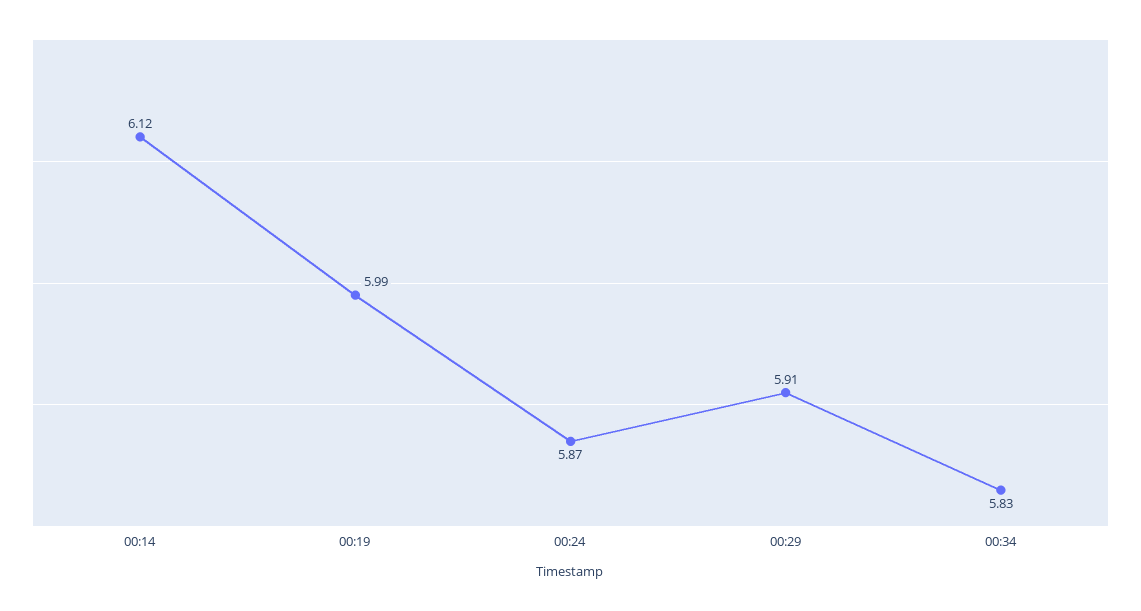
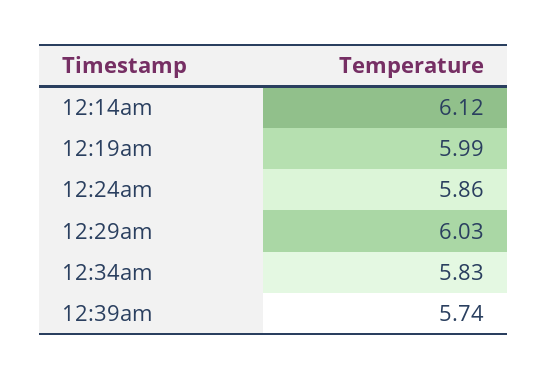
00:24: 5.87 -> 5.86
00:29: 5.91 -> 6.03
12:39am: none -> 5.74

